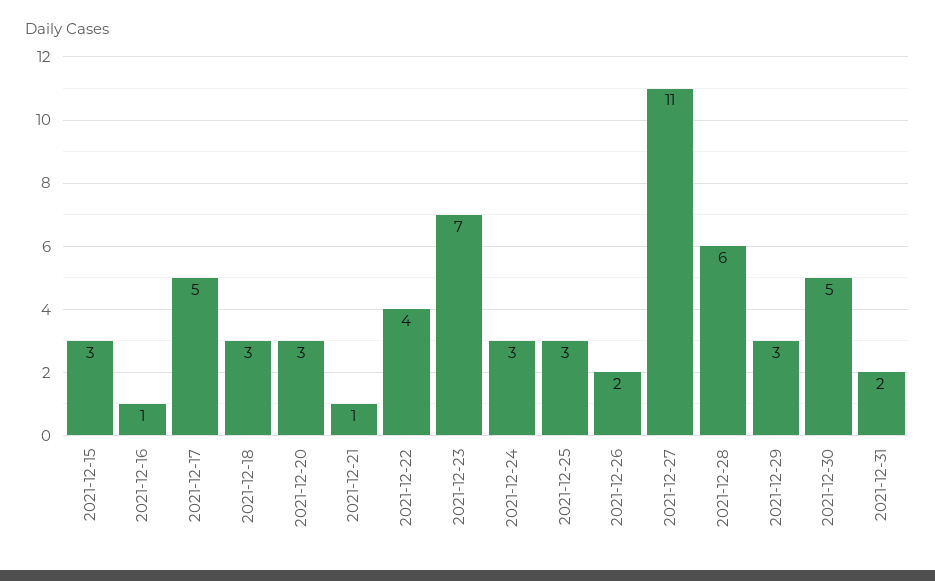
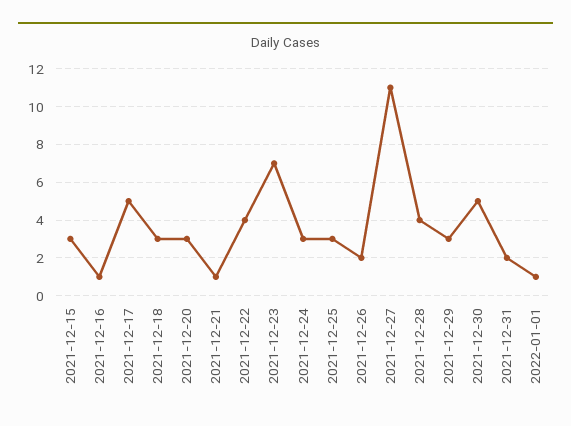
2021-12-28: 6 -> 4
2022-01-01: none -> 1

